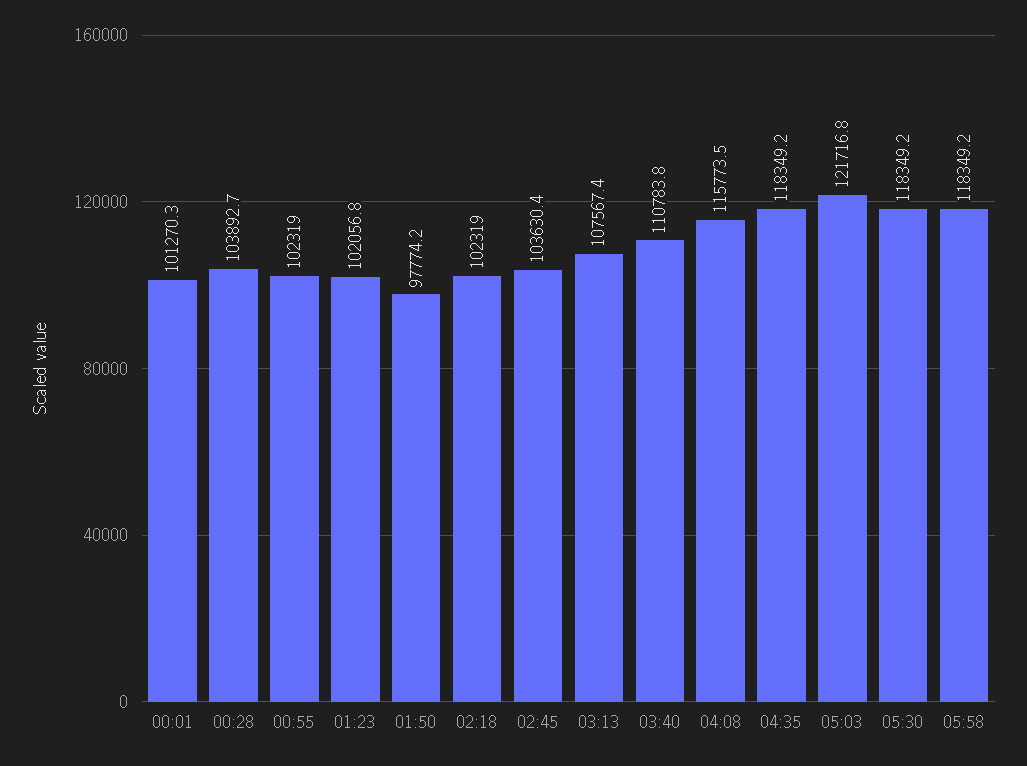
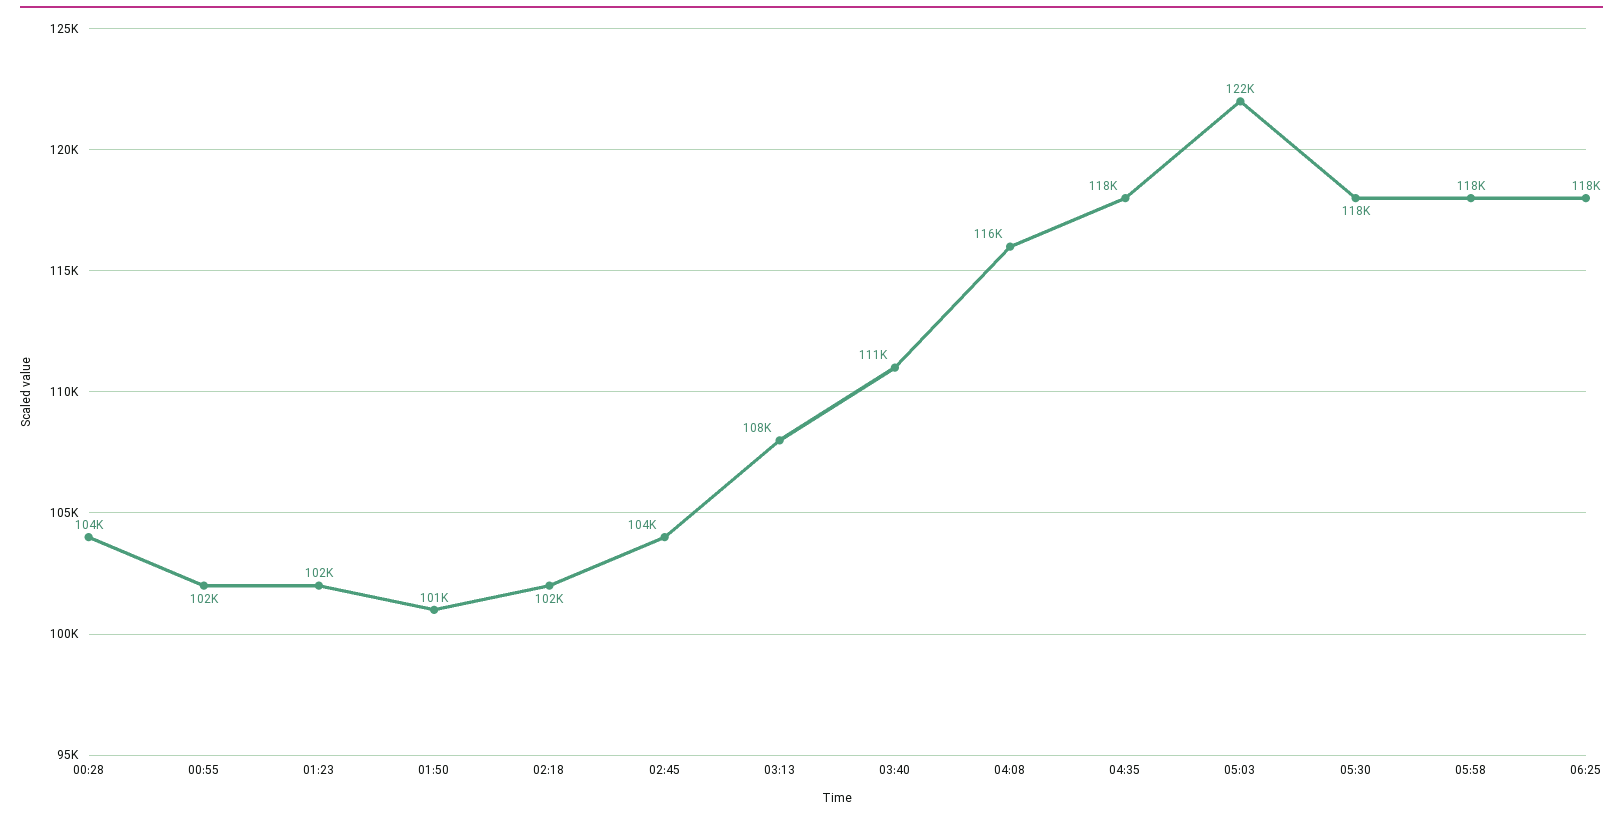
00:01: 101270.3 -> none
01:50: 97774.2 -> 101000
06:25: none -> 118000

